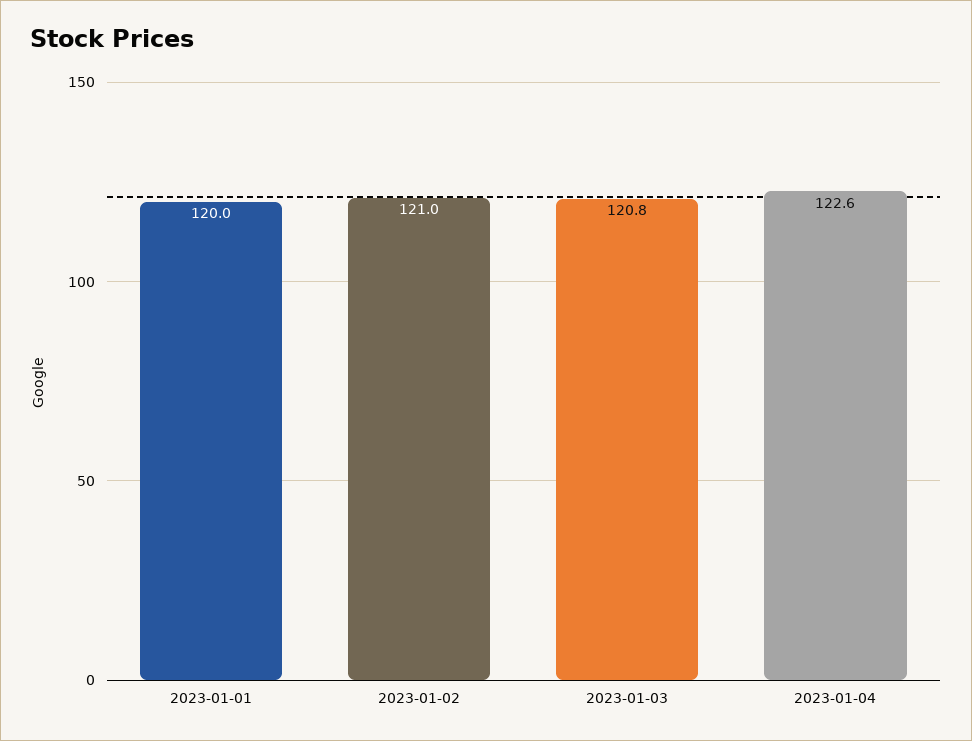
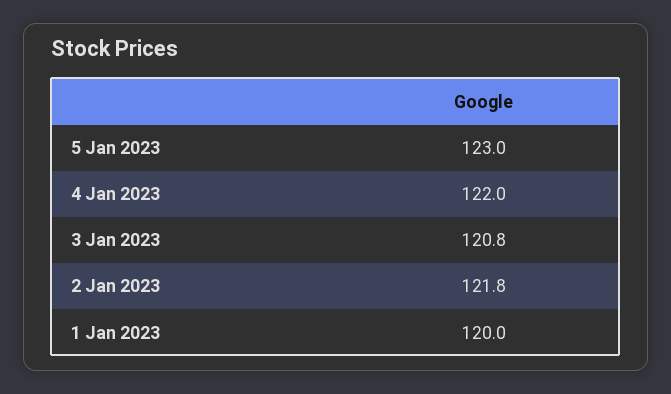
2023-01-02: 121 -> 121.8
2023-01-04: 122.6 -> 122
5 Jan 2023: none -> 123

